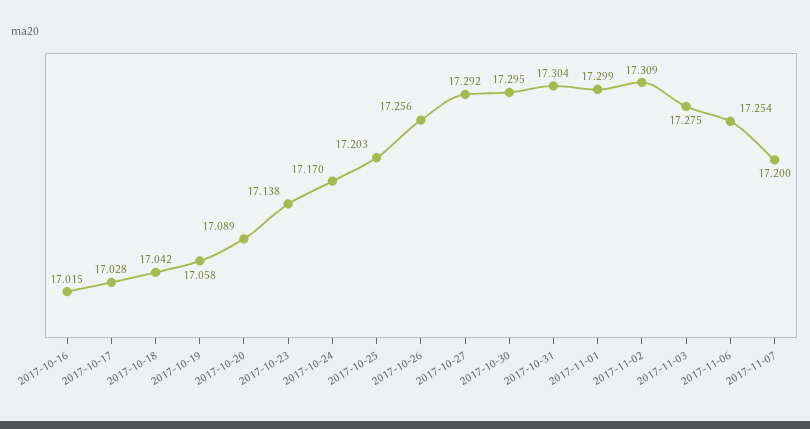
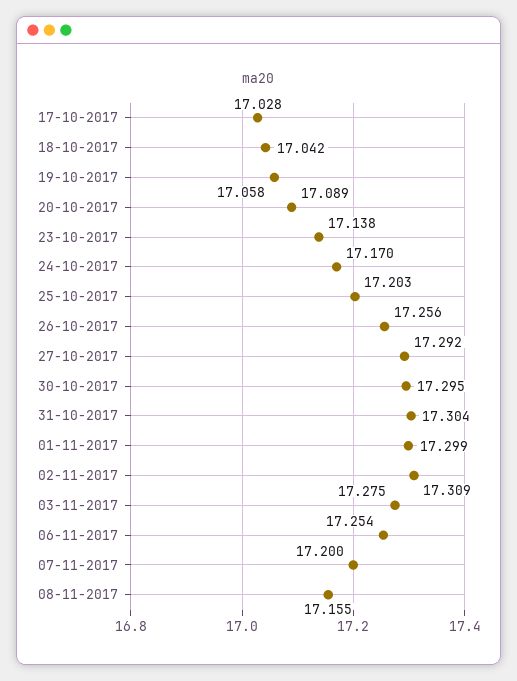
2017-10-16: 17.015 -> none
08-11-2017: none -> 17.155

